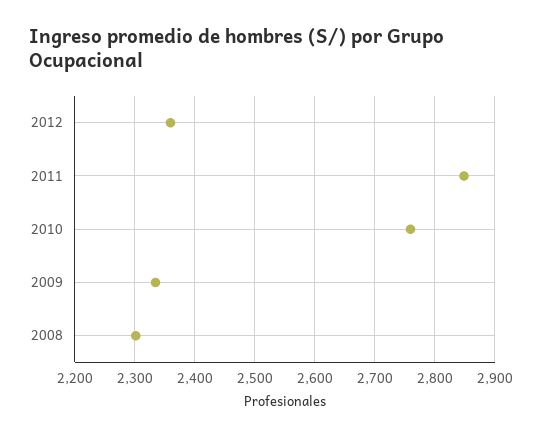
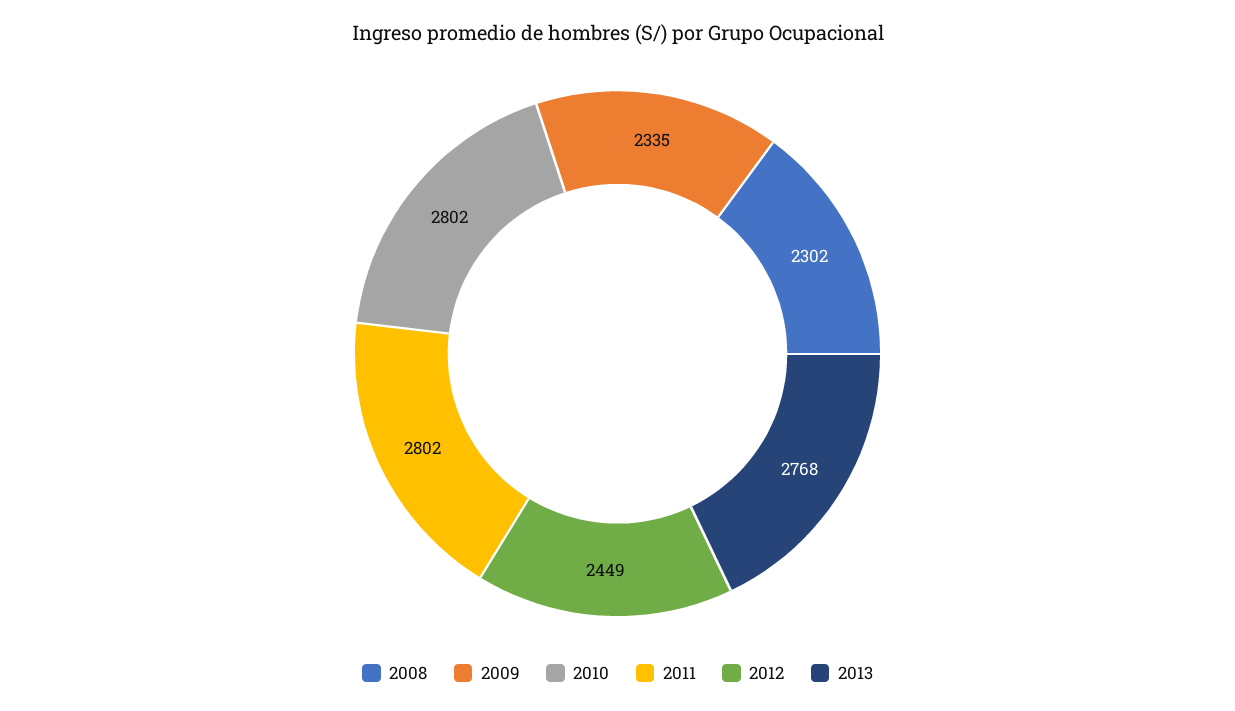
2012: 2360 -> 2449
2011: 2850 -> 2802
2010: 2760 -> 2802
2013: none -> 2768

